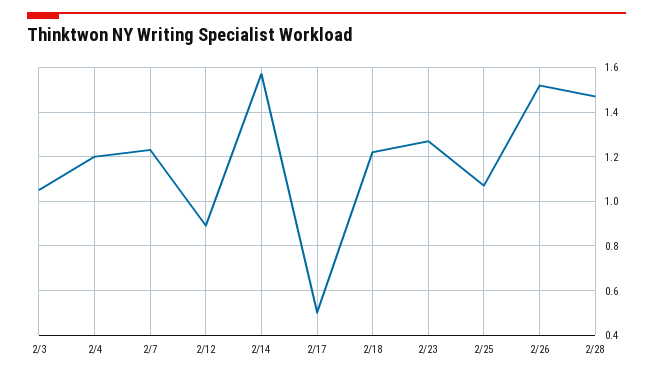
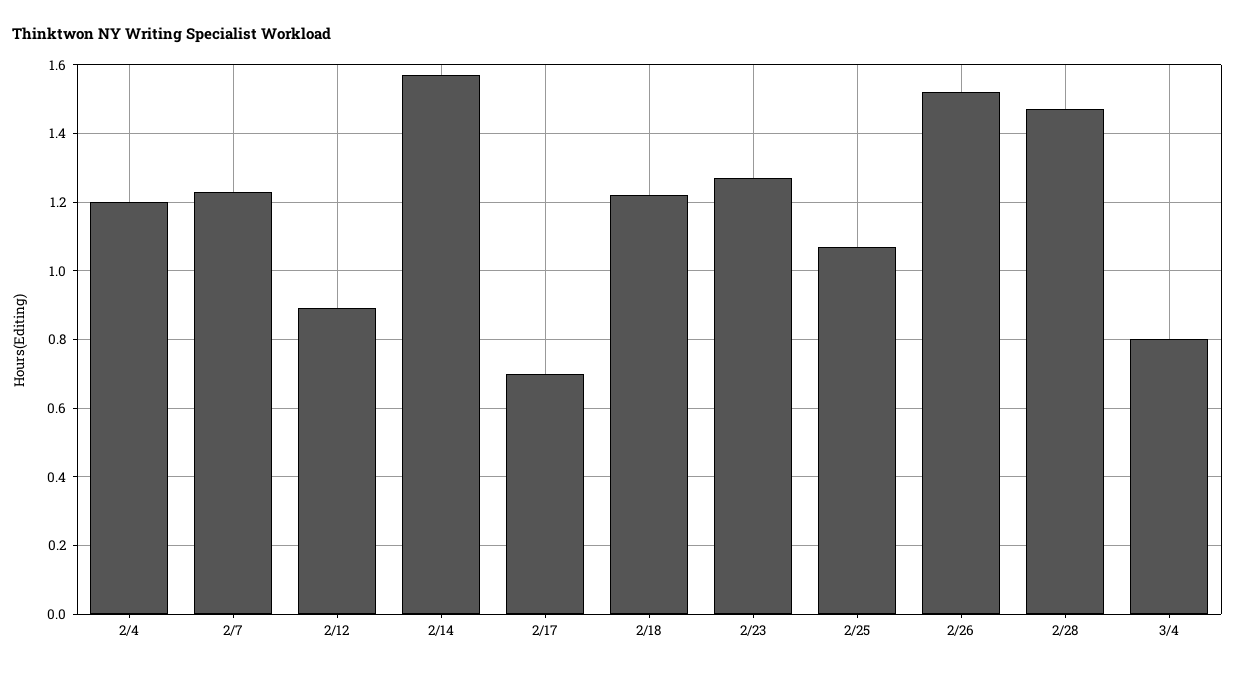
2/3: 1.05 -> none
2/17: 0.5 -> 0.7
3/4: none -> 0.8

